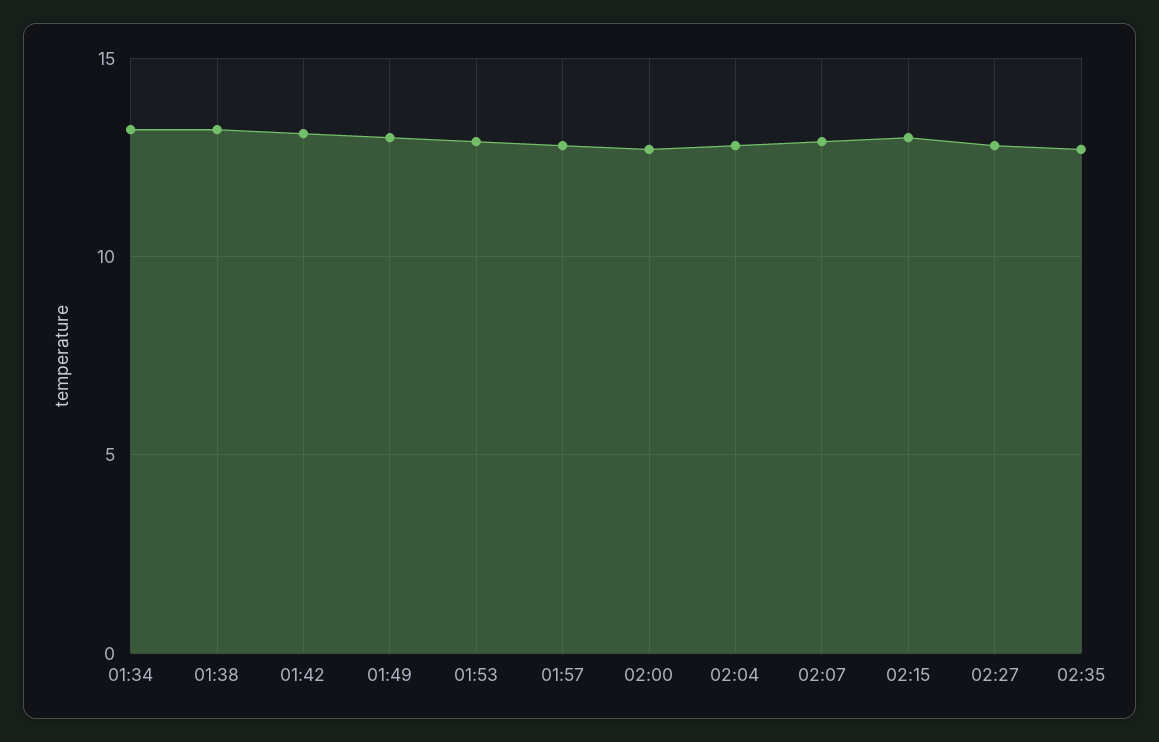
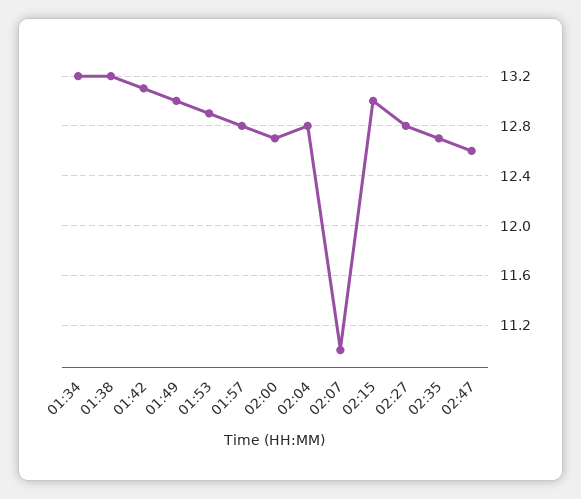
02:07: 13 -> 11
02:47: none -> 12.6

